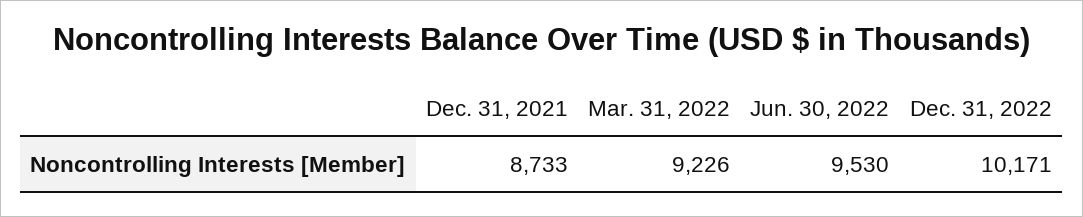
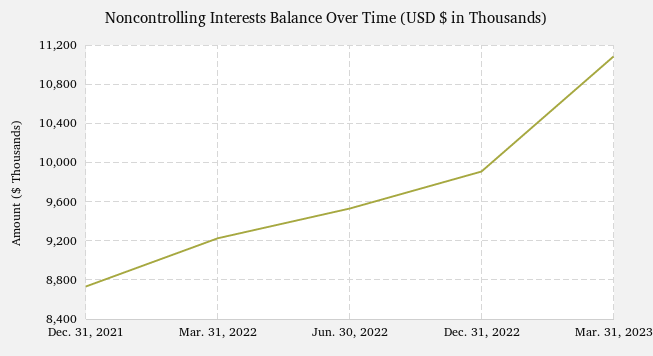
Dec. 31, 2022: 10171 -> 9900
Mar. 31, 2023: none -> 11100

